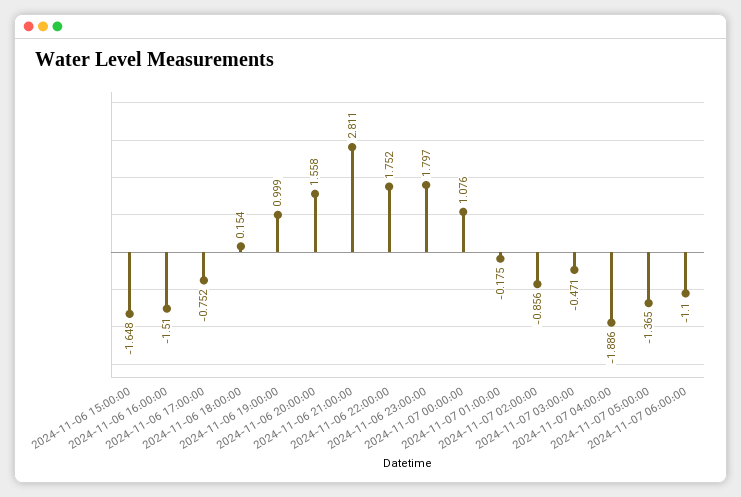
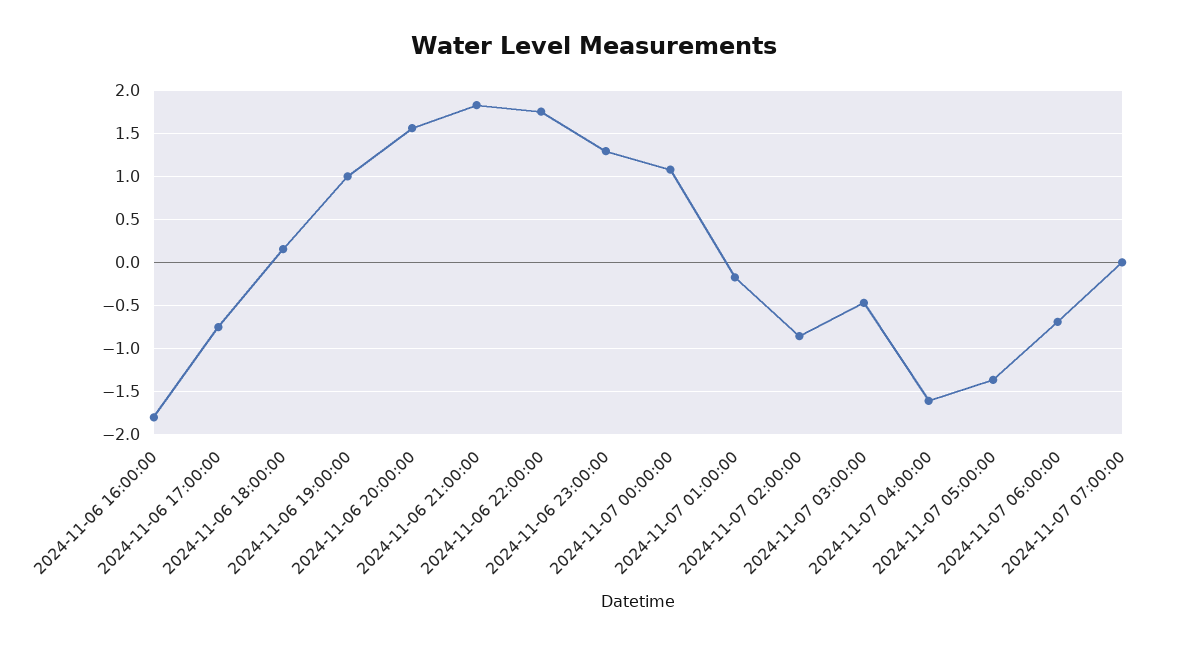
2024-11-06 15:00:00: -1.648 -> none
2024-11-06 16:00:00: -1.51 -> -1.8
2024-11-06 21:00:00: 2.811 -> 1.8
2024-11-06 23:00:00: 1.797 -> 1.3
2024-11-07 04:00:00: -1.886 -> -1.6
2024-11-07 06:00:00: -1.1 -> -0.7
2024-11-07 07:00:00: none -> 0

